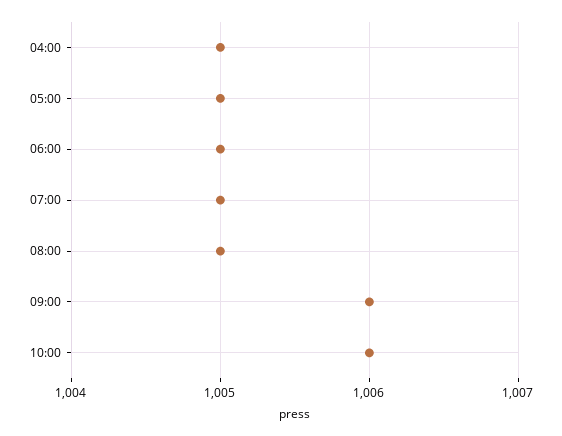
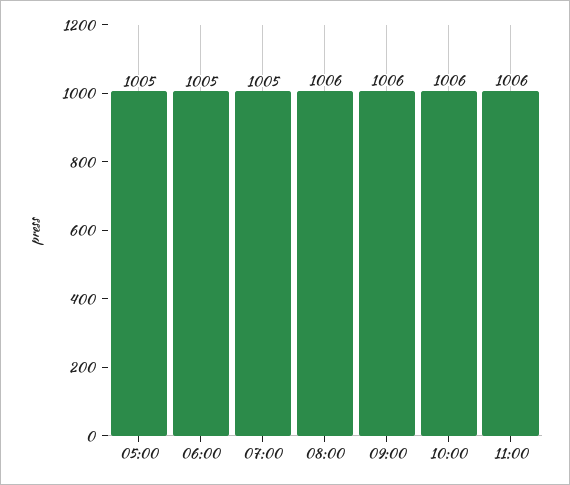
04:00: 1005 -> none
08:00: 1005 -> 1006
11:00: none -> 1006

